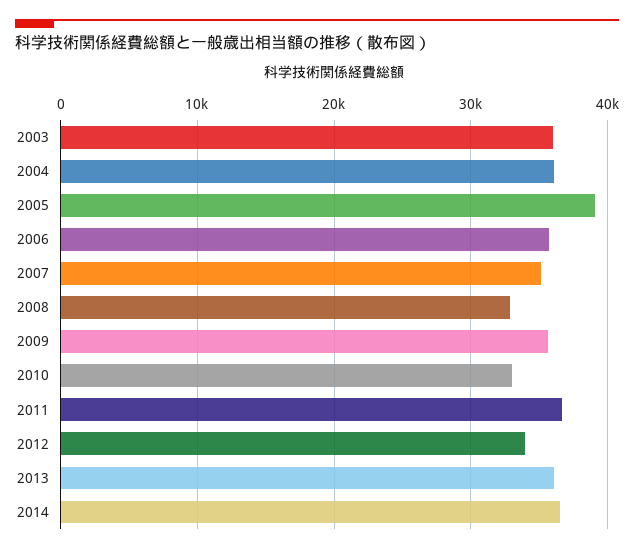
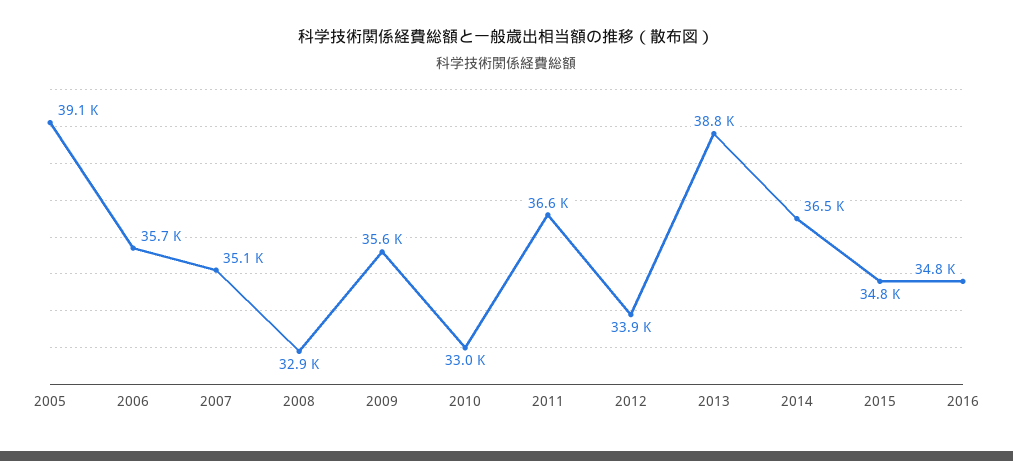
2003: 36000 -> none
2004: 36000 -> none
2013: 36000 -> 38800
2015: none -> 34800
2016: none -> 34800

